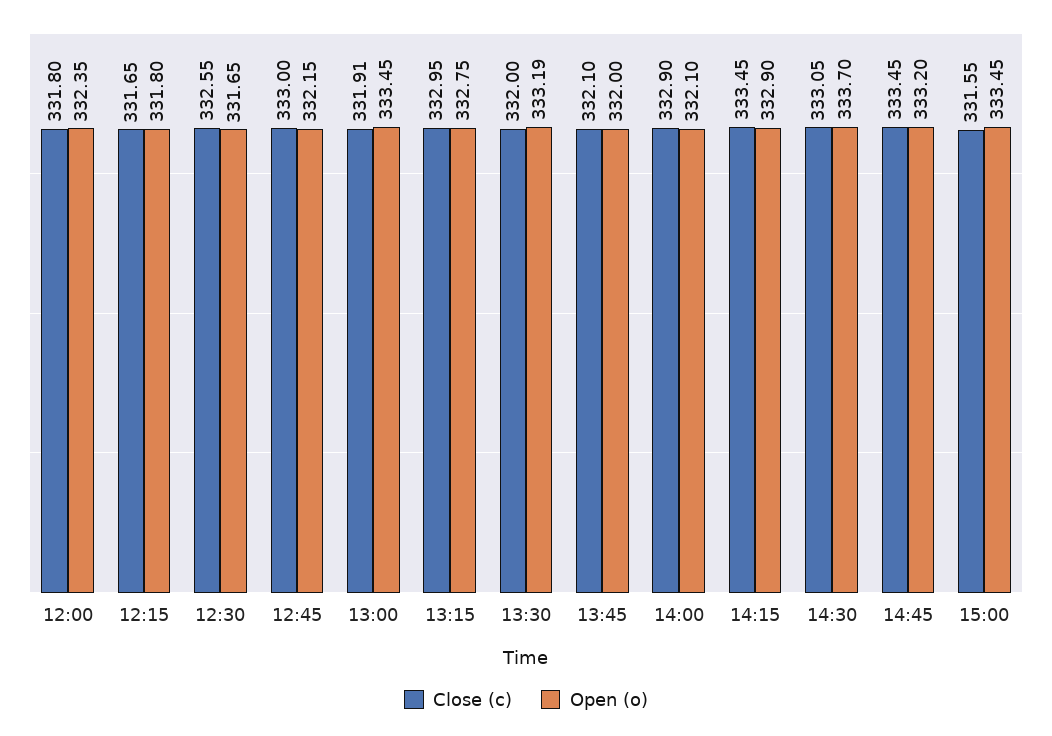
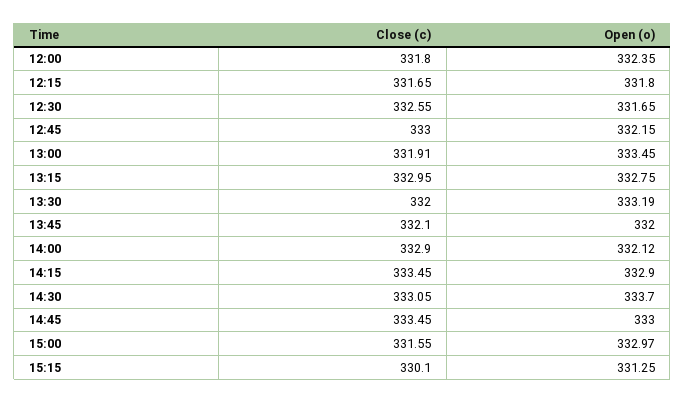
Open (o), 14:00: 332.1 -> 332.12
Open (o), 14:45: 333.2 -> 333
Open (o), 15:00: 333.45 -> 332.97
Close (c), 15:15: none -> 330.1
Open (o), 15:15: none -> 331.25

